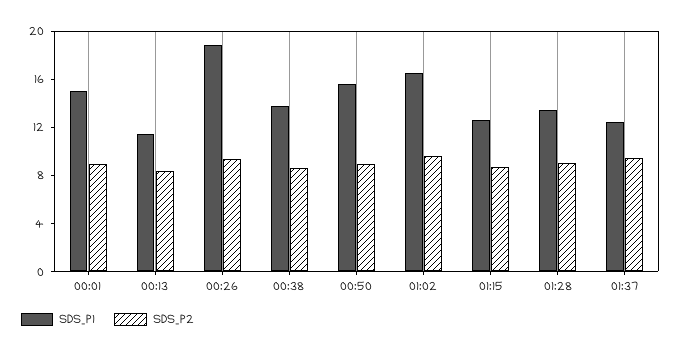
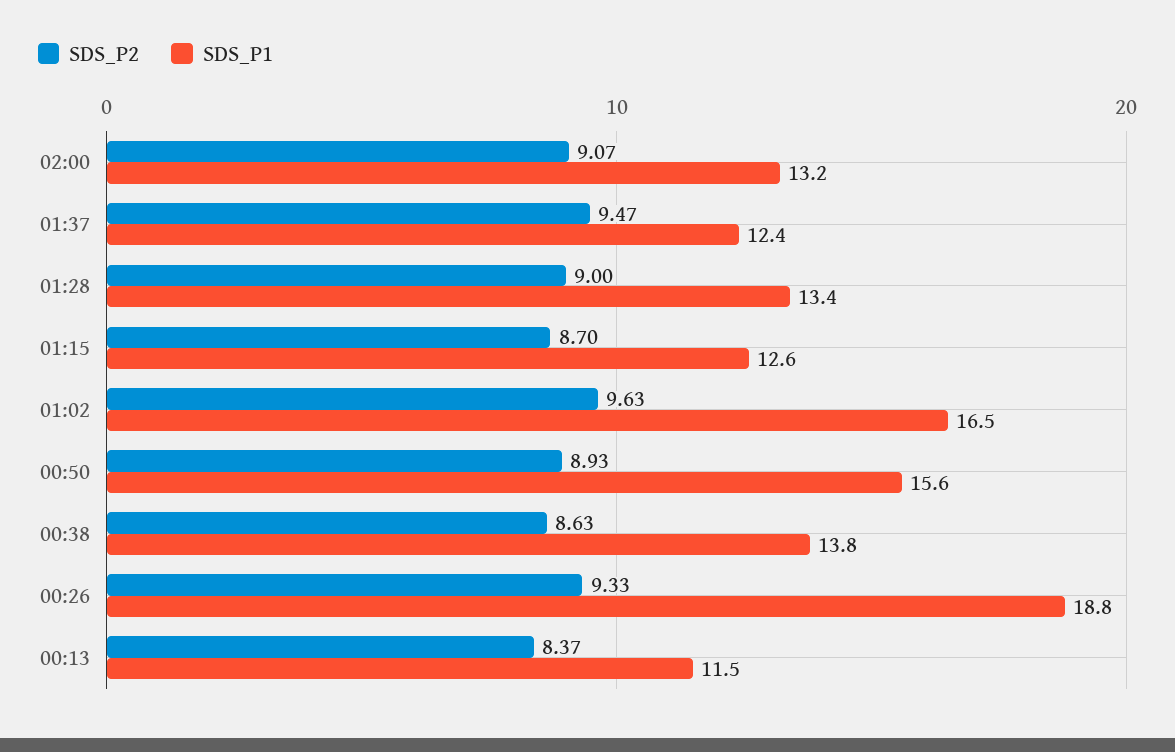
SDS_P1, 00:01: 15 -> none
SDS_P2, 00:01: 9 -> none
SDS_P2, 02:00: none -> 9.07
SDS_P1, 02:00: none -> 13.2

